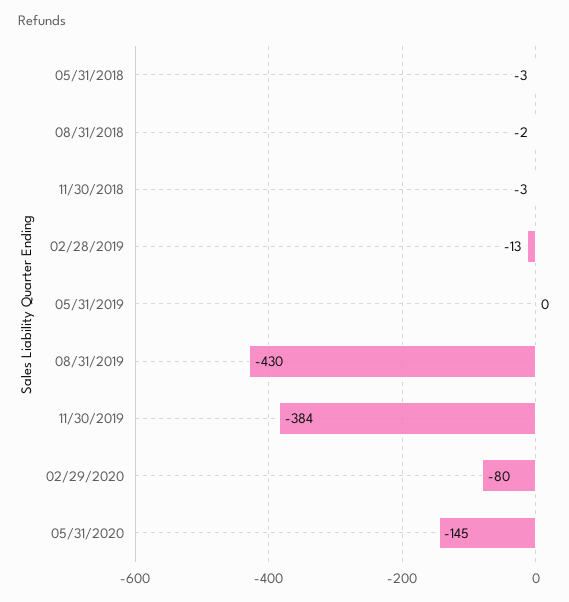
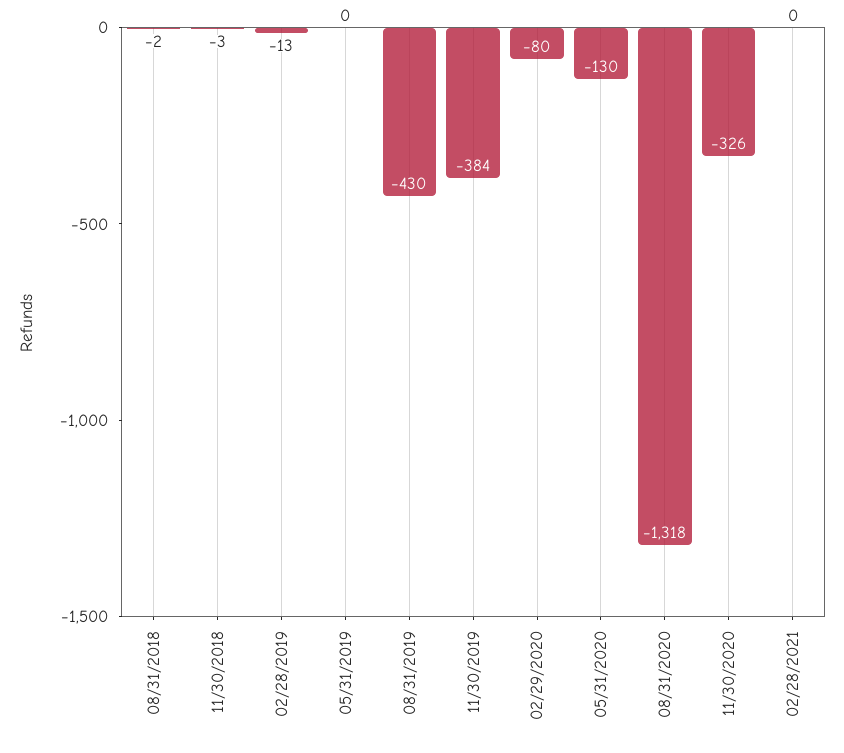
05/31/2018: -3 -> none
05/31/2020: -145 -> -130
08/31/2020: none -> -1318
11/30/2020: none -> -326
02/28/2021: none -> 0

